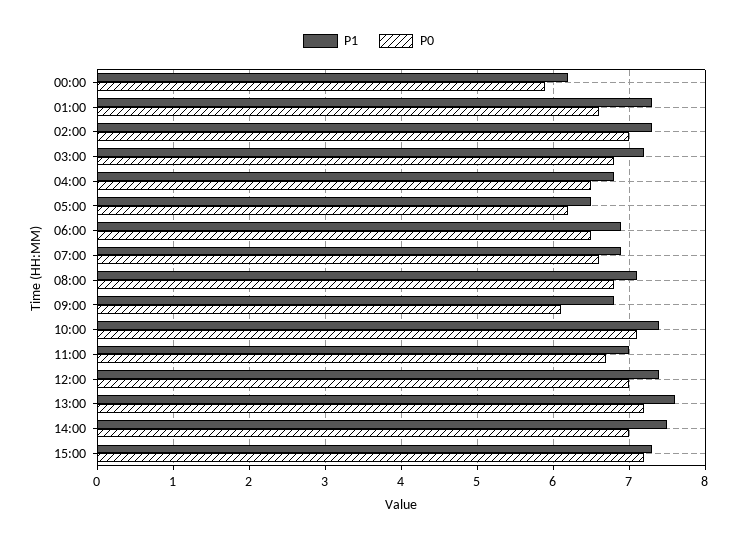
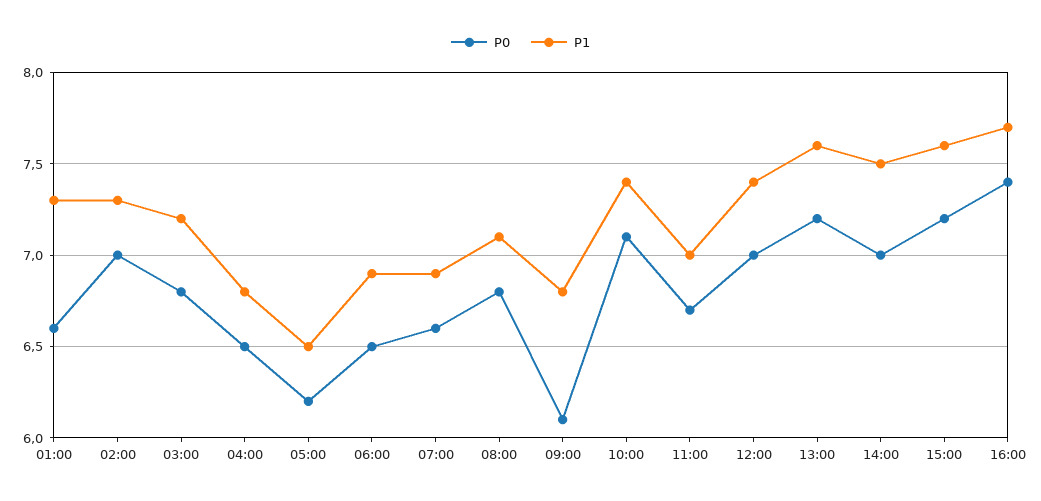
P1, 00:00: 6.2 -> none
P0, 00:00: 5.9 -> none
P1, 15:00: 7.3 -> 7.6
P0, 16:00: none -> 7.4
P1, 16:00: none -> 7.7

